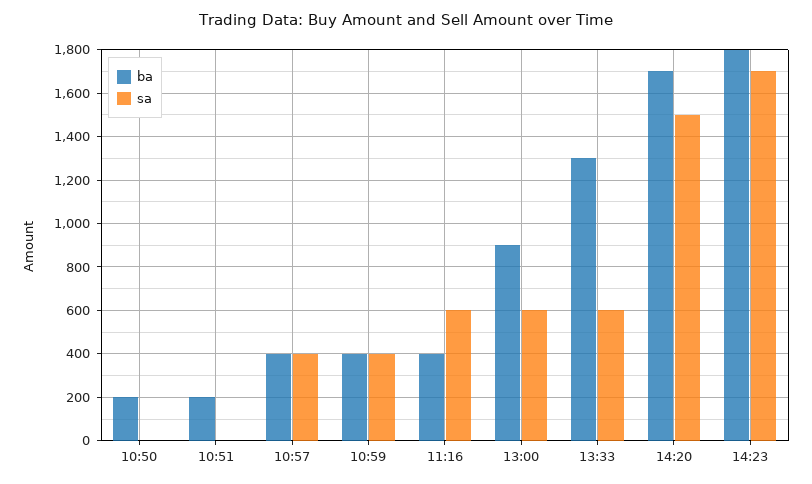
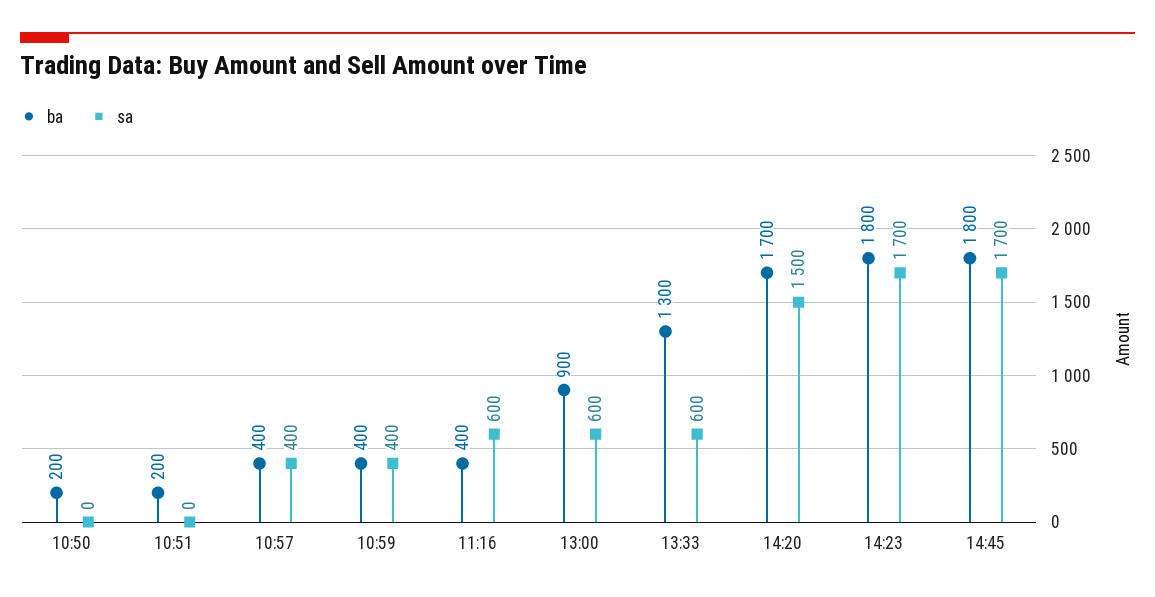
ba, 14:45: none -> 1800
sa, 14:45: none -> 1700

